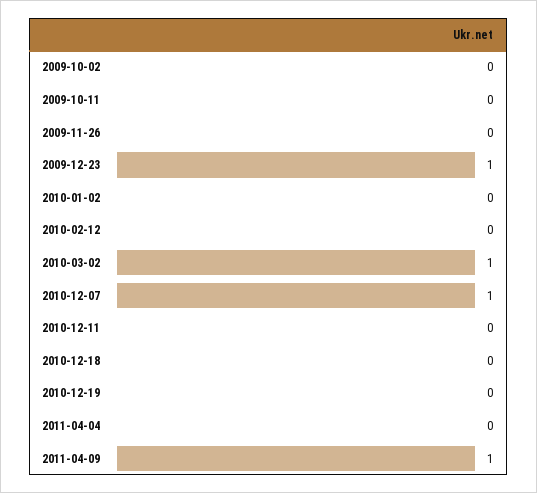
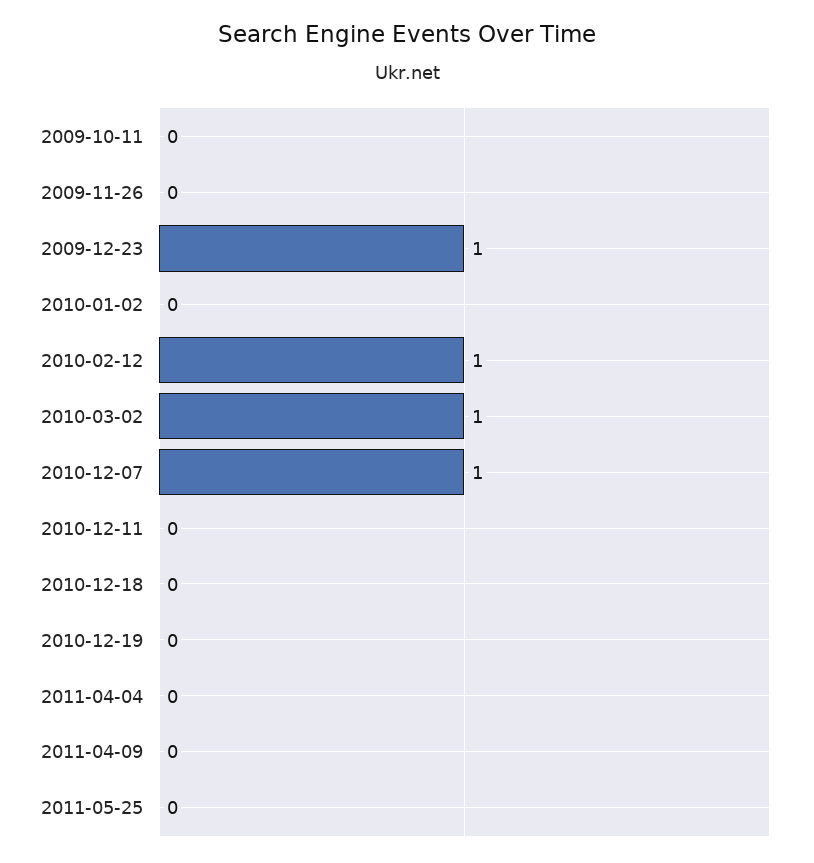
2009-10-02: 0 -> none
2010-02-12: 0 -> 1
2011-04-09: 1 -> 0
2011-05-25: none -> 0

